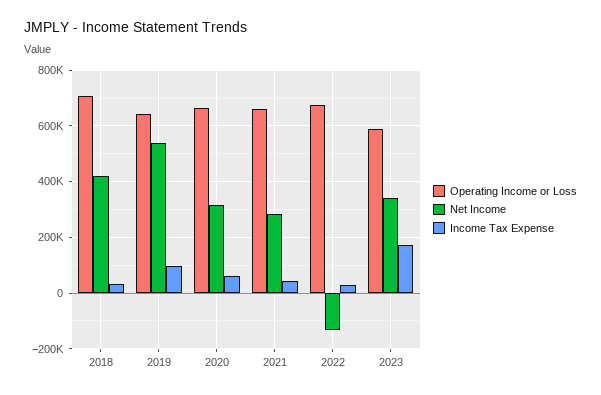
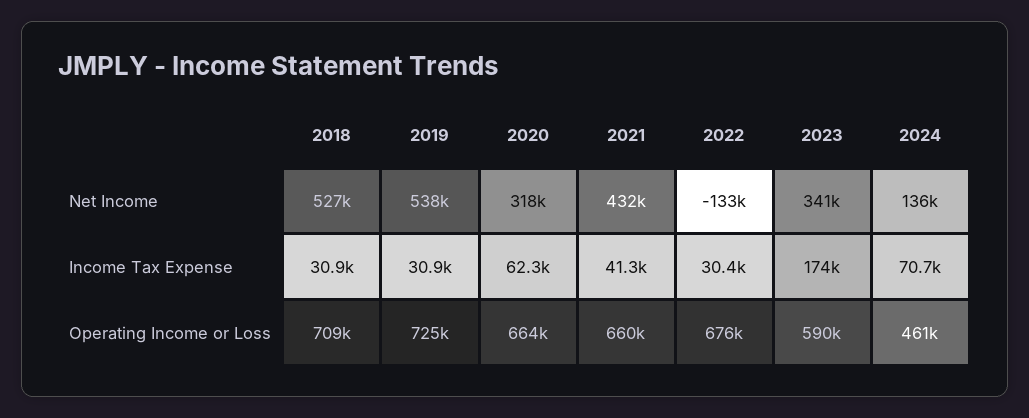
Net Income, 2018: 425000 -> 527000
Operating Income or Loss, 2019: 650000 -> 725000
Income Tax Expense, 2019: 100000 -> 30900
Net Income, 2021: 275000 -> 432000
Net Income, 2024: none -> 136000
Income Tax Expense, 2024: none -> 70700
Operating Income or Loss, 2024: none -> 461000

